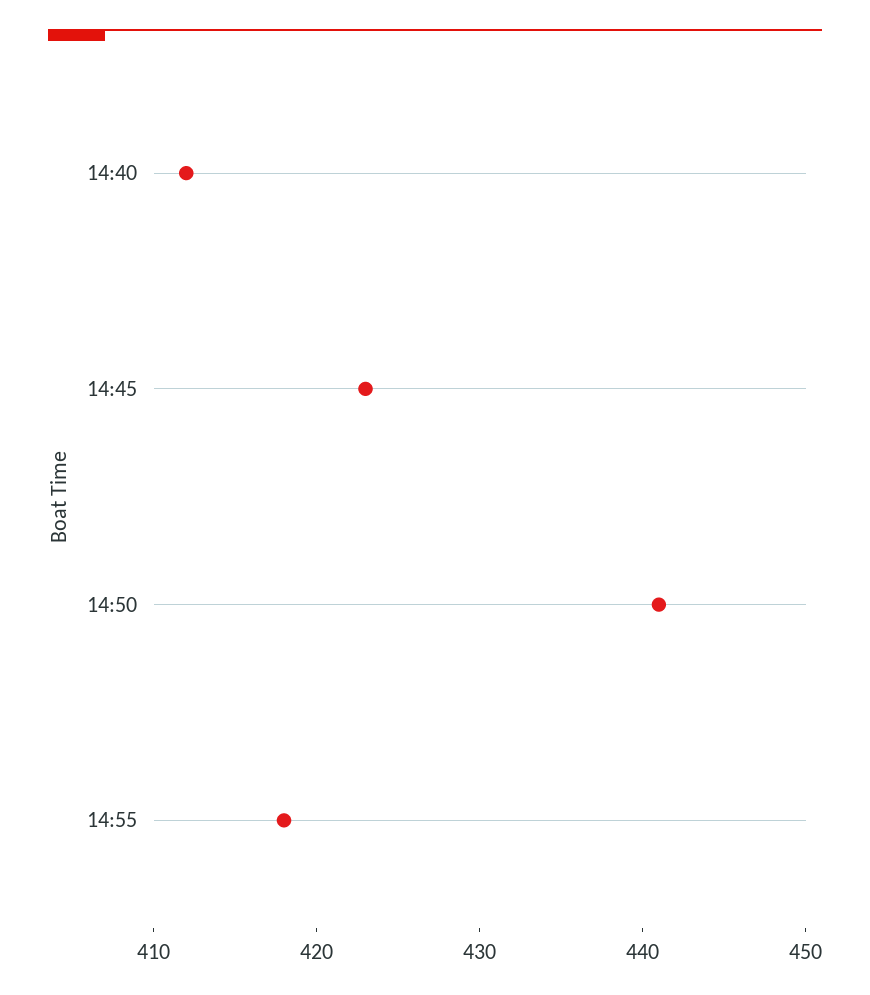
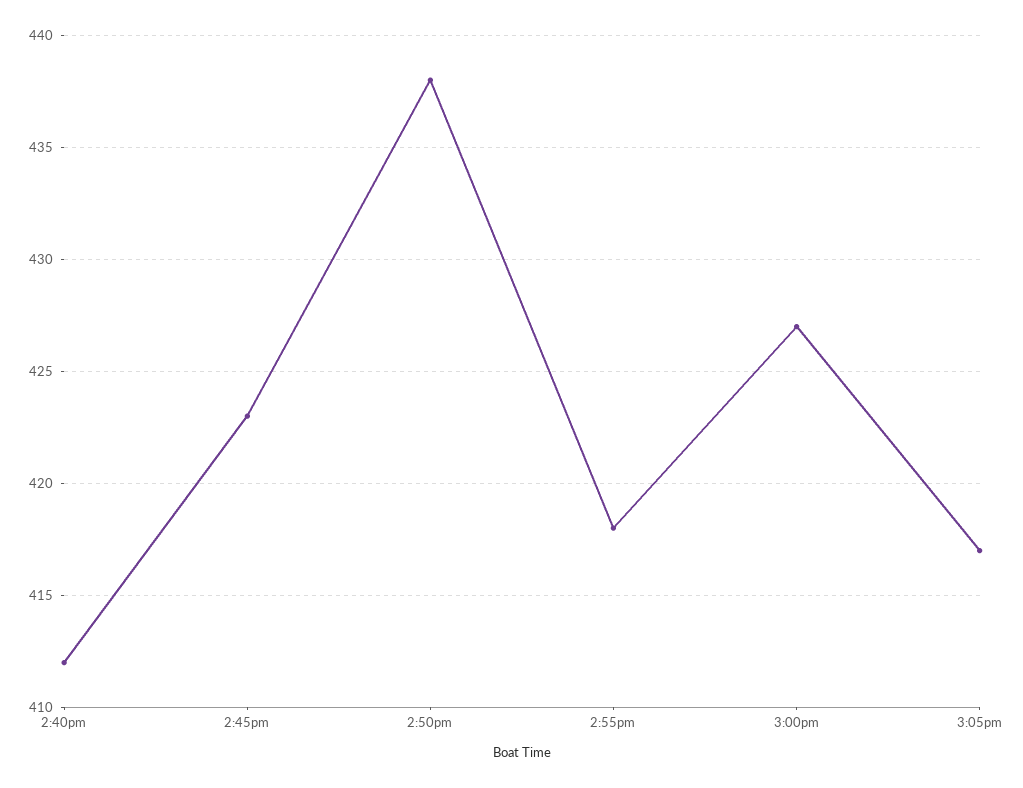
14:50: 441 -> 438
3:00pm: none -> 427
3:05pm: none -> 417

